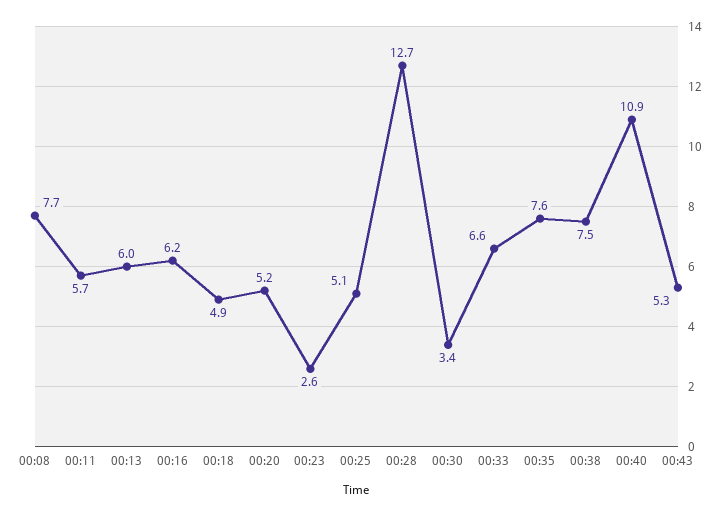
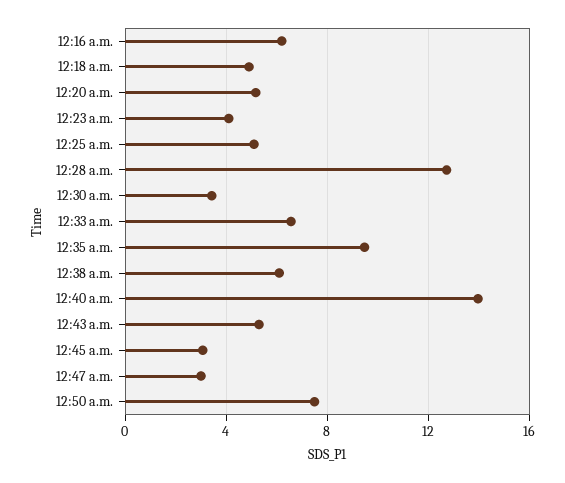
00:08: 7.7 -> none
00:11: 5.7 -> none
00:13: 6 -> none
00:23: 2.6 -> 4
00:35: 7.6 -> 9.5
00:38: 7.5 -> 6
00:40: 10.9 -> 14
12:45 a.m.: none -> 3
12:47 a.m.: none -> 3
12:50 a.m.: none -> 7.5

